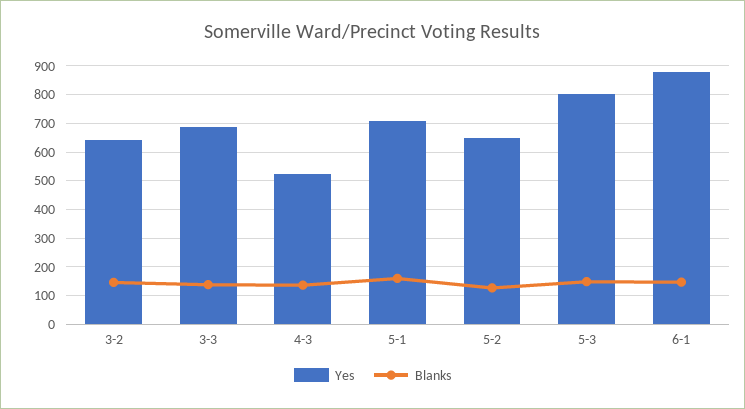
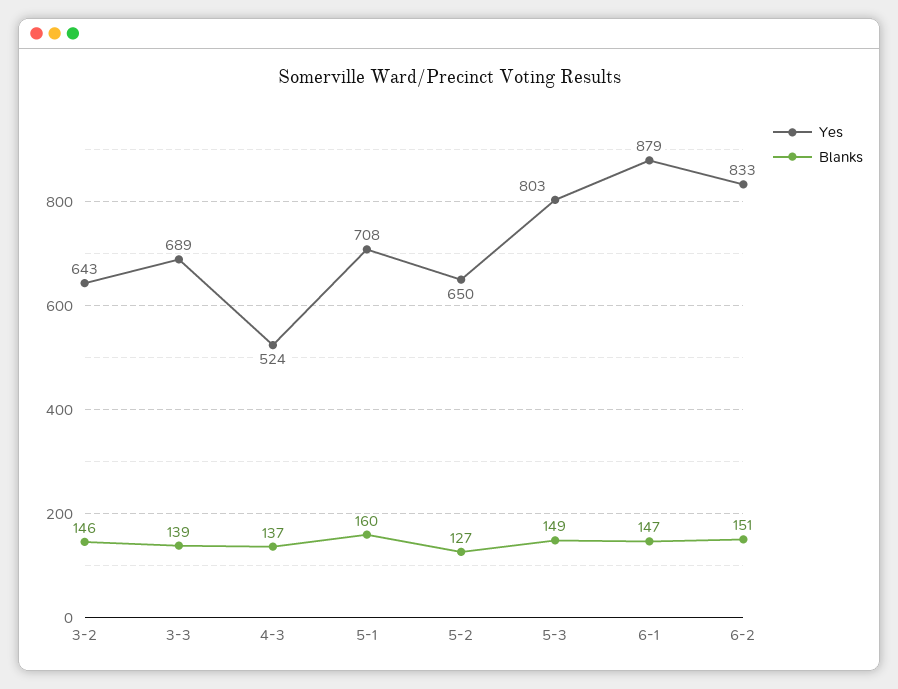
Yes, 6-2: none -> 833
Blanks, 6-2: none -> 151

